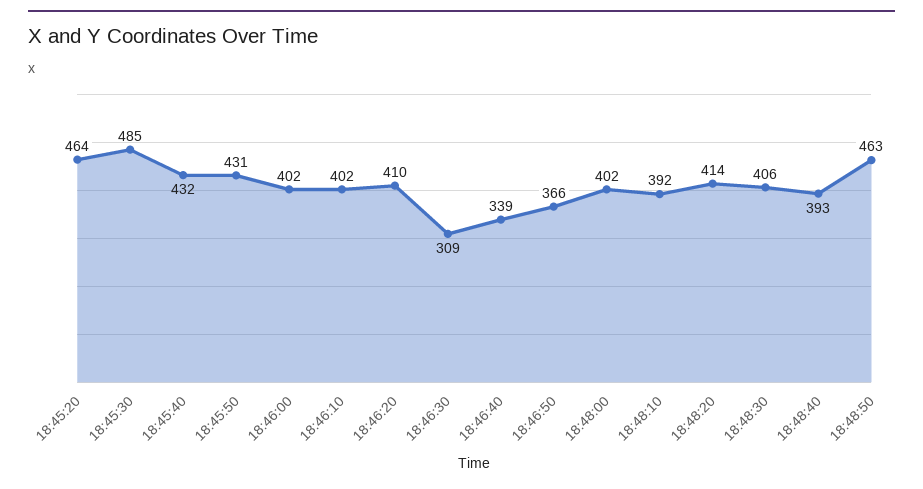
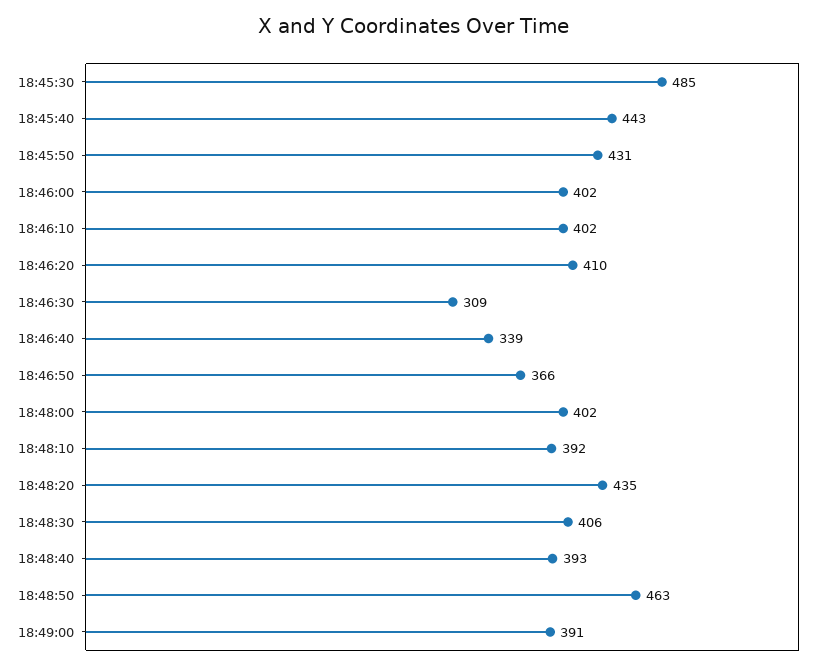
18:45:20: 464 -> none
18:45:40: 432 -> 443
18:48:20: 414 -> 435
18:49:00: none -> 391

